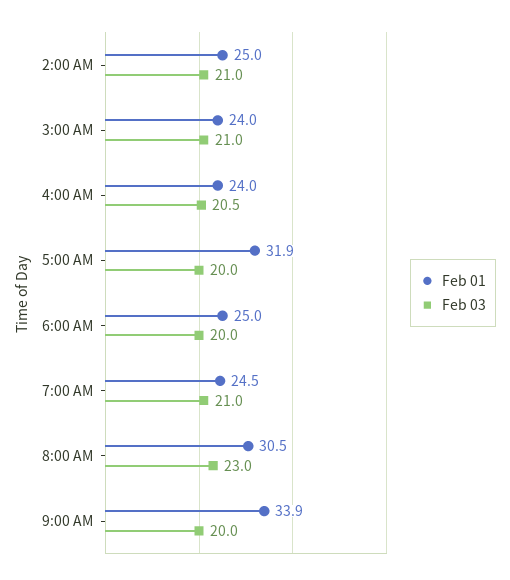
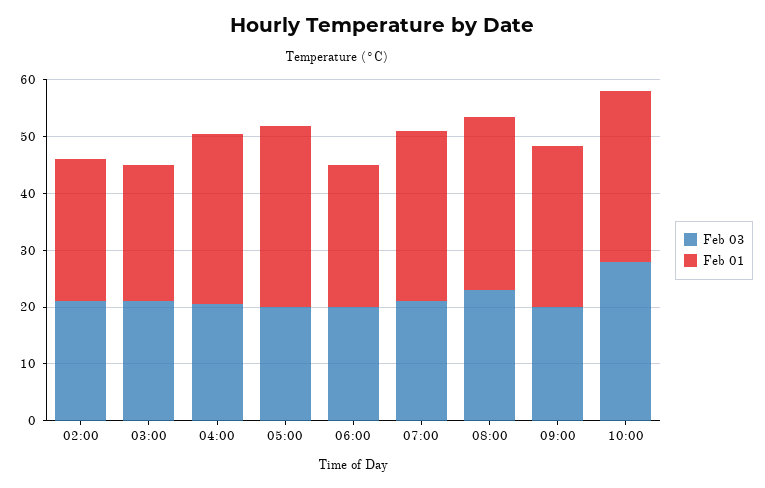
Feb 01, 4:00 AM: 24 -> 30
Feb 01, 7:00 AM: 24.5 -> 30
Feb 01, 9:00 AM: 33.9 -> 28
Feb 03, 10:00: none -> 28
Feb 01, 10:00: none -> 30

